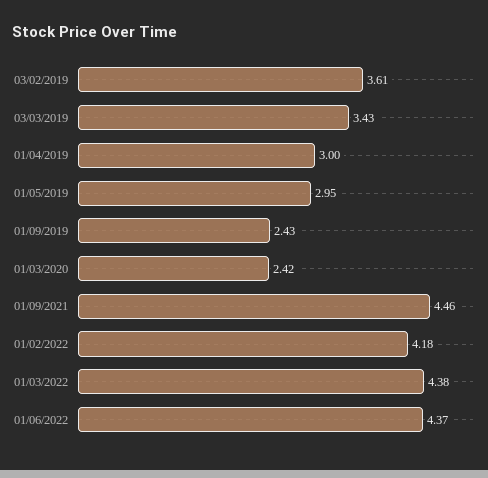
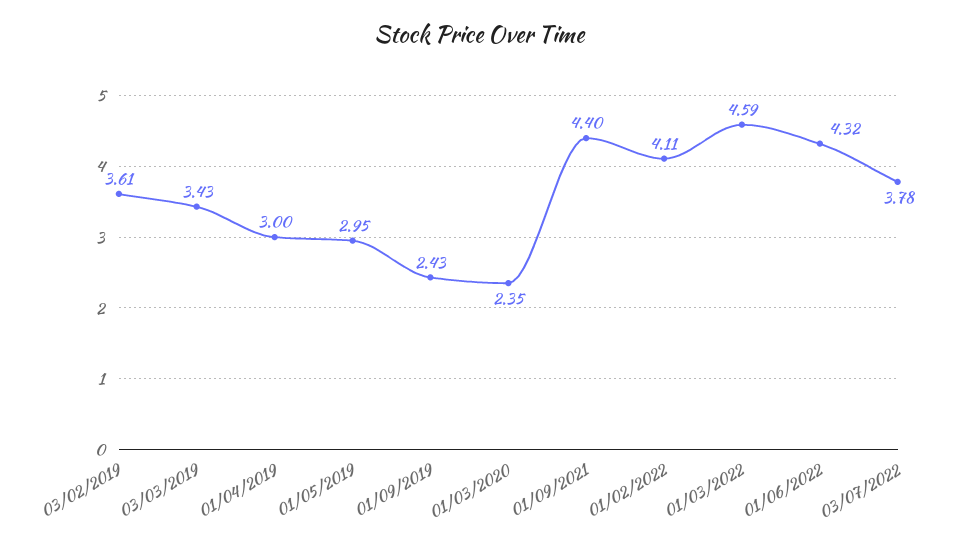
01/03/2020: 2.42 -> 2.35
01/09/2021: 4.46 -> 4.4
01/02/2022: 4.18 -> 4.11
01/03/2022: 4.38 -> 4.59
01/06/2022: 4.37 -> 4.32
03/07/2022: none -> 3.78

